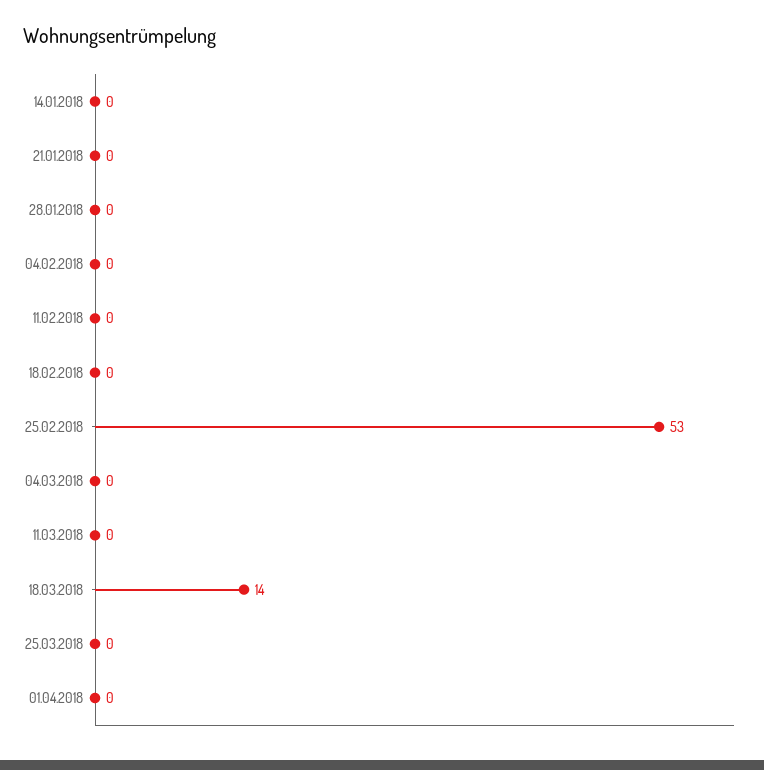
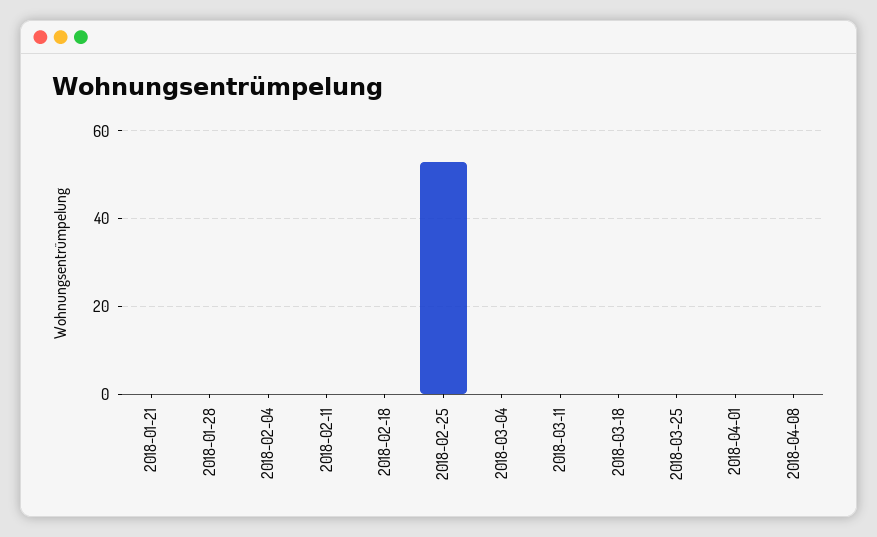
14.01.2018: 0 -> none
18.03.2018: 14 -> 0
2018-04-08: none -> 0

